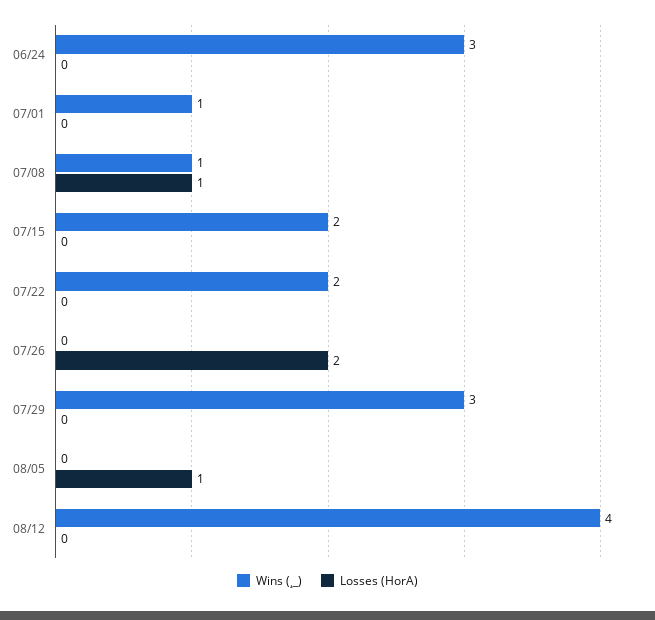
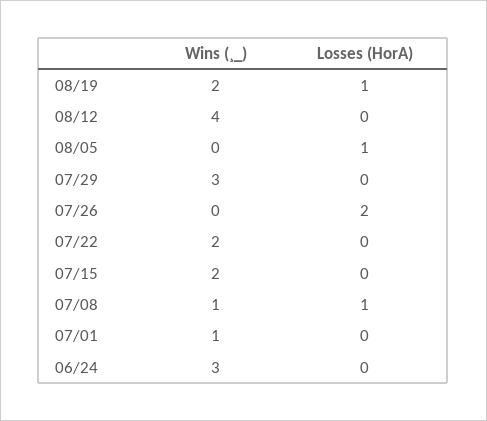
Wins (¸_), 08/19: none -> 2
Losses (HorA), 08/19: none -> 1

